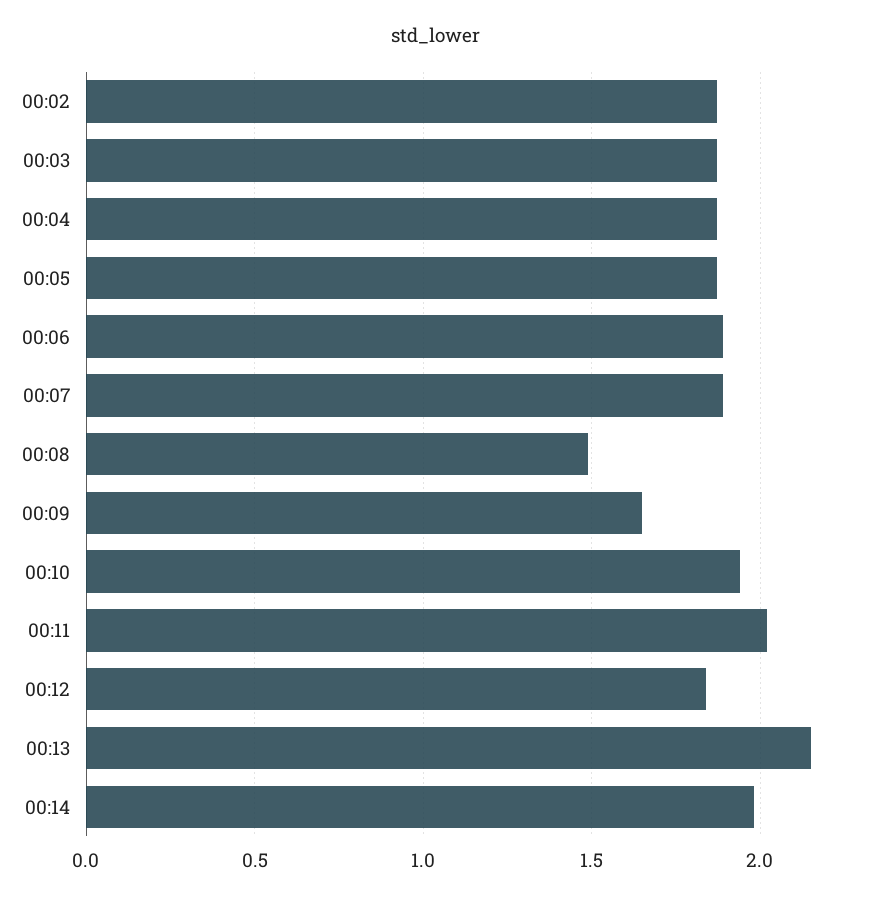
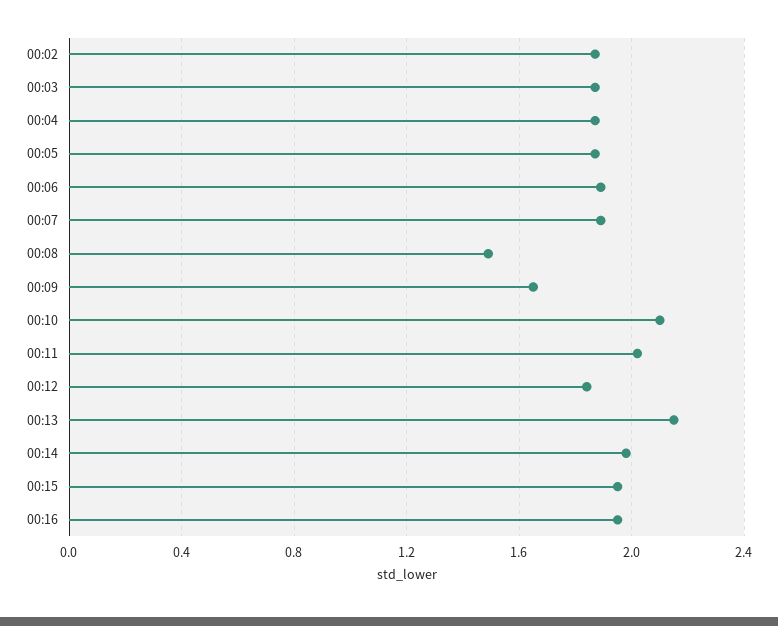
00:10: 1.95 -> 2.1
00:15: none -> 1.95
00:16: none -> 1.95

